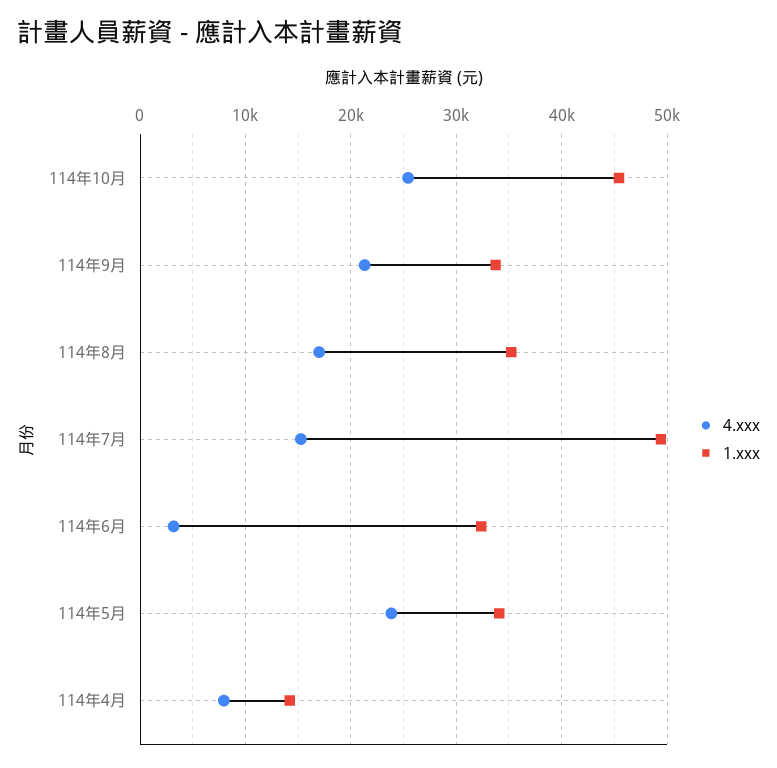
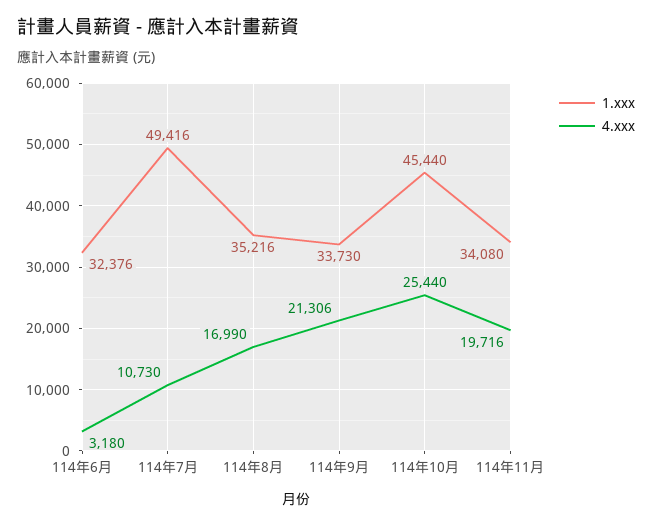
4.xxx, 114年7月: 15000 -> 10730
4.xxx, 114年5月: 24000 -> none
1.xxx, 114年5月: 34000 -> none
4.xxx, 114年4月: 8000 -> none
1.xxx, 114年4月: 14000 -> none
1.xxx, 114年11月: none -> 34080
4.xxx, 114年11月: none -> 19716

